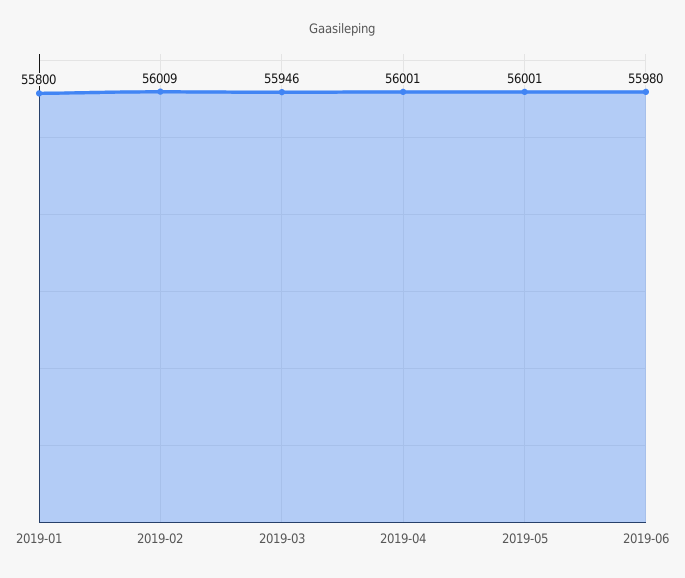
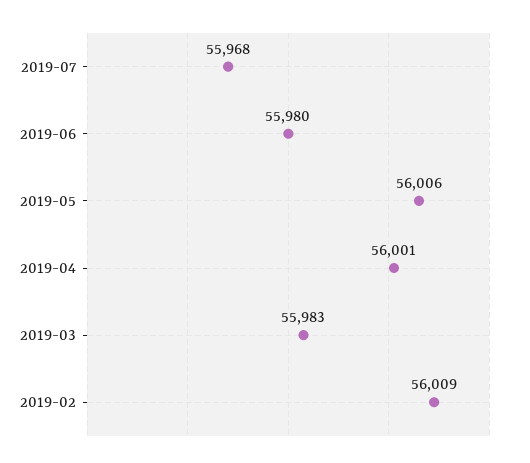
2019-01: 55800 -> none
2019-03: 55946 -> 55983
2019-05: 56001 -> 56006
2019-07: none -> 55968

